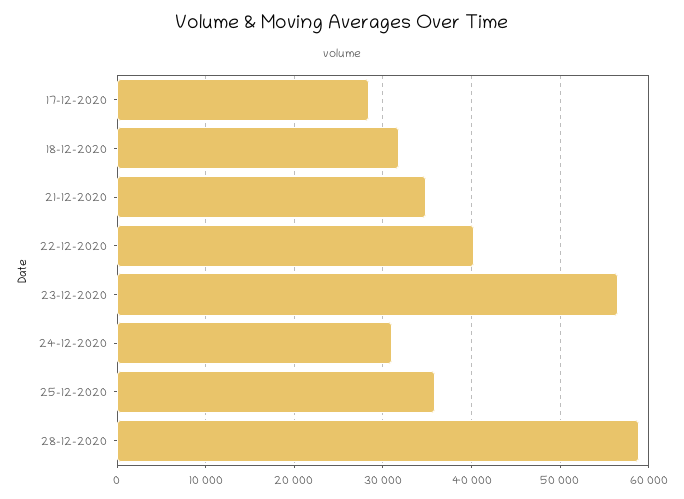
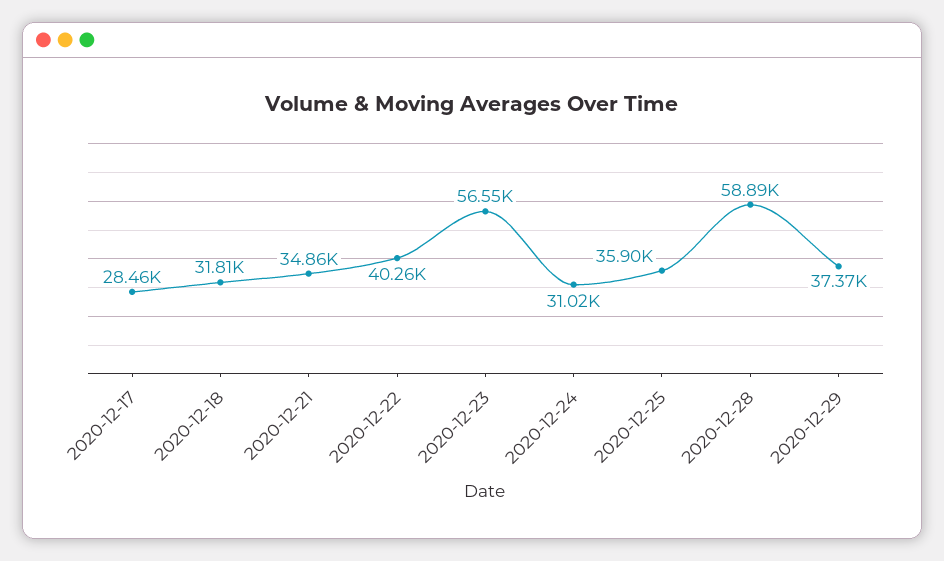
2020-12-29: none -> 37370

